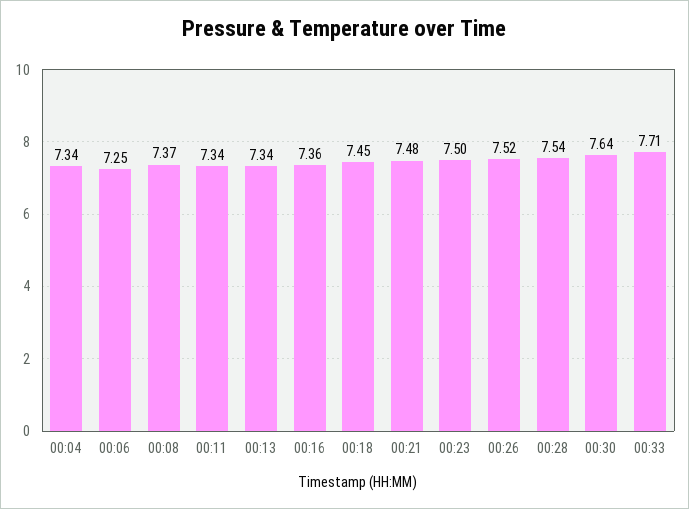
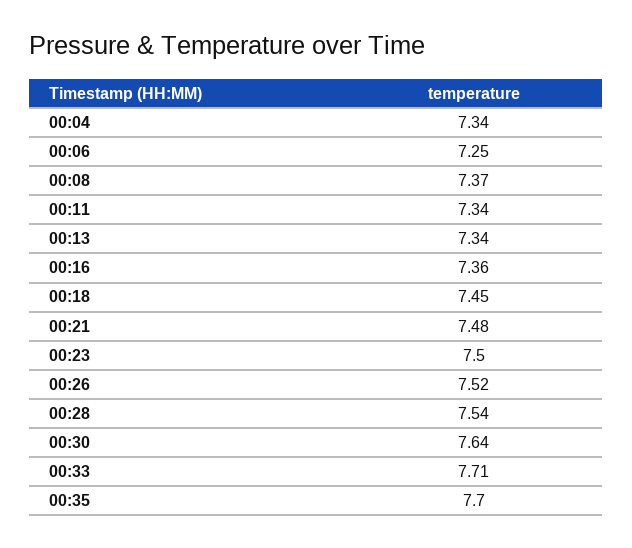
00:35: none -> 7.7

